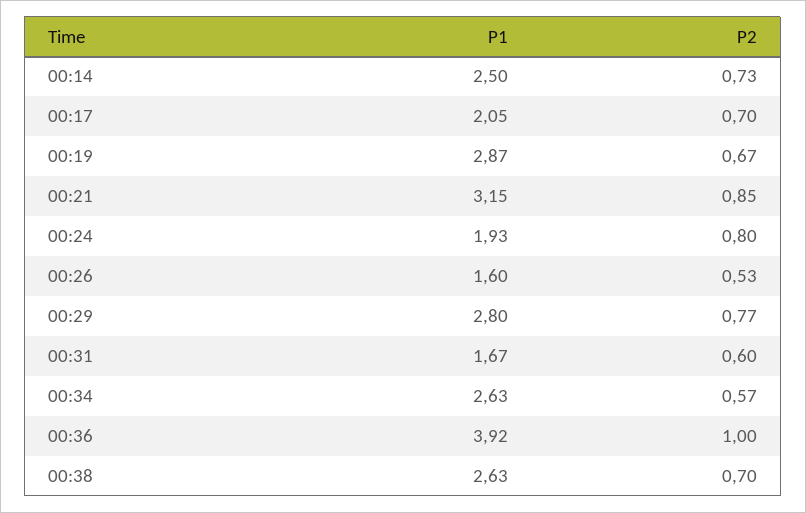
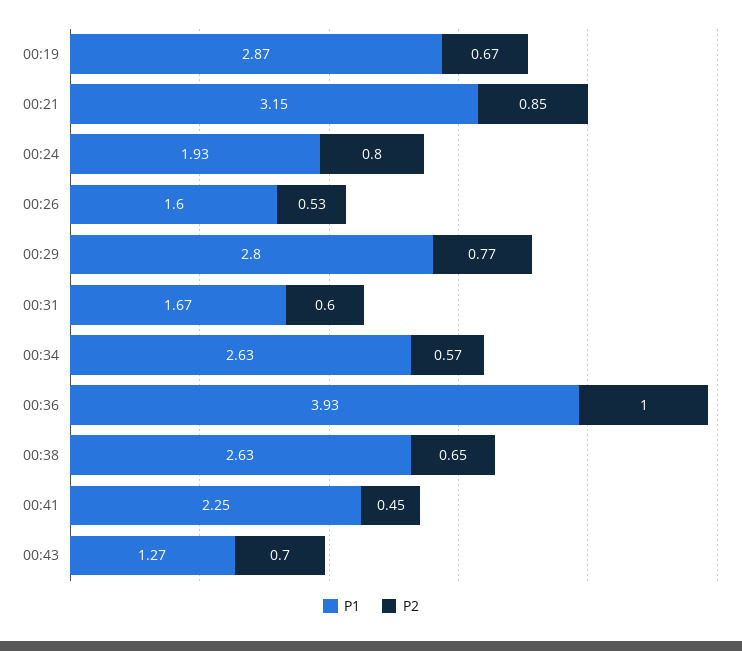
P1, 00:14: 2.5 -> none
P2, 00:14: 0.73 -> none
P1, 00:17: 2.05 -> none
P2, 00:17: 0.7 -> none
P1, 00:36: 3.92 -> 3.93
P2, 00:38: 0.7 -> 0.65
P1, 00:41: none -> 2.25
P2, 00:41: none -> 0.45
P1, 00:43: none -> 1.27
P2, 00:43: none -> 0.7

